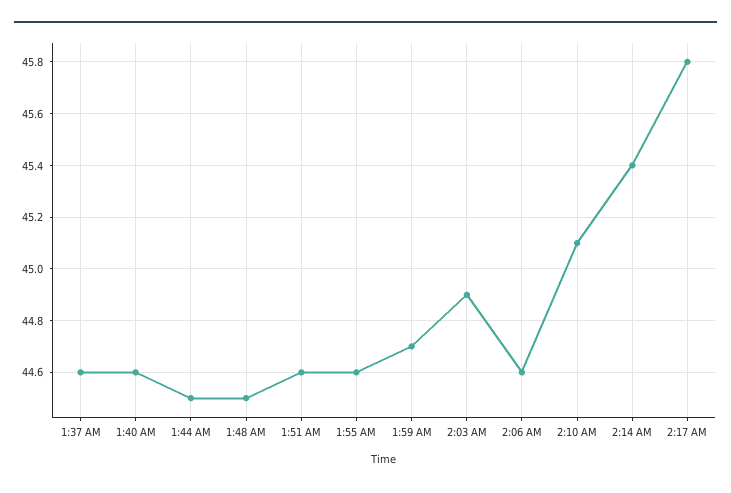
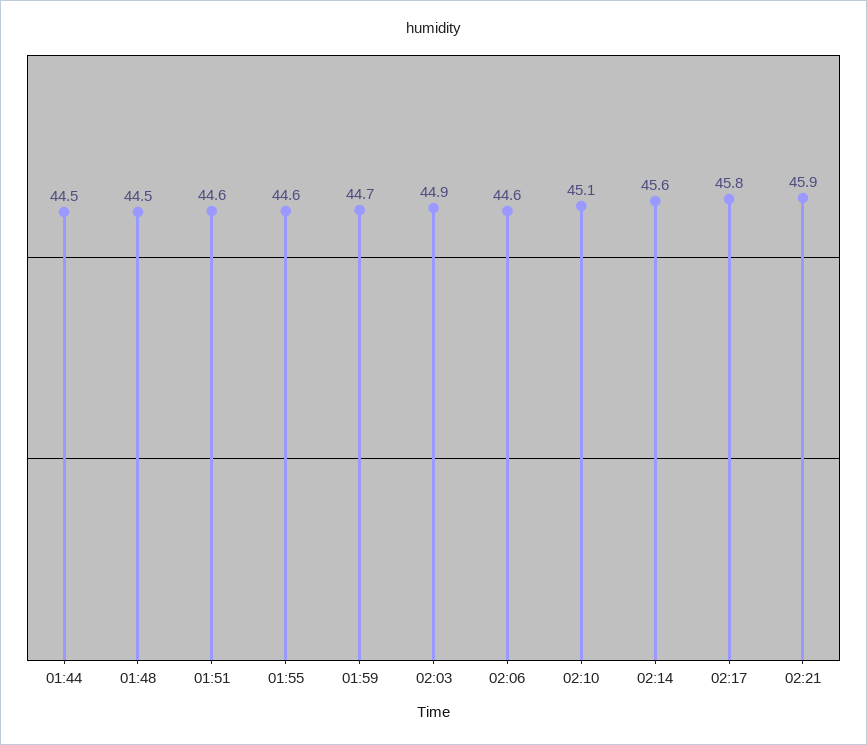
1:37 AM: 44.6 -> none
1:40 AM: 44.6 -> none
2:14 AM: 45.4 -> 45.6
02:21: none -> 45.9

